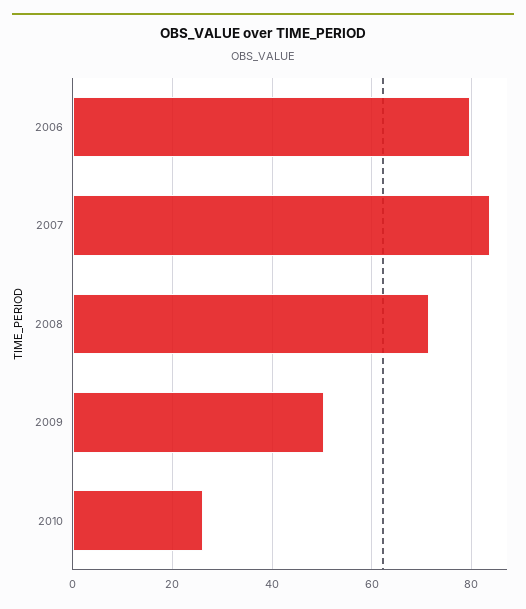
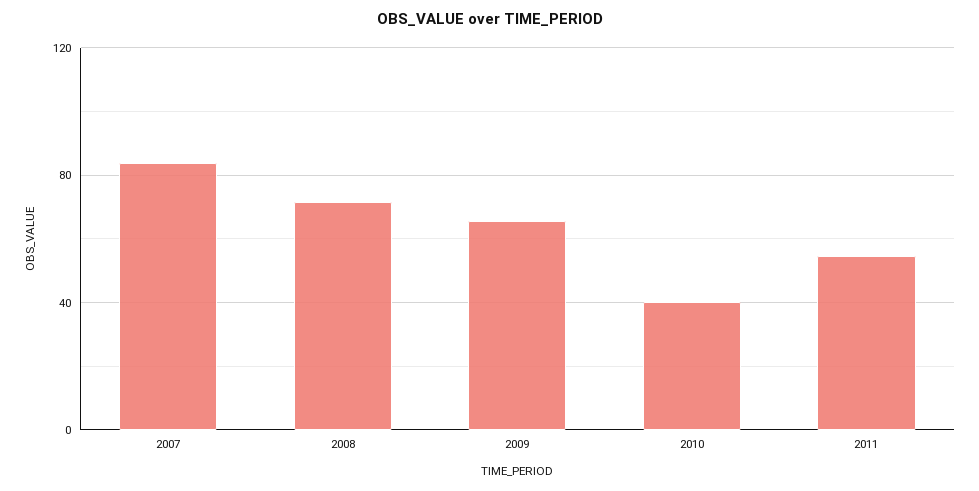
2006: 80 -> none
2009: 50 -> 65
2010: 26 -> 40
2011: none -> 55

